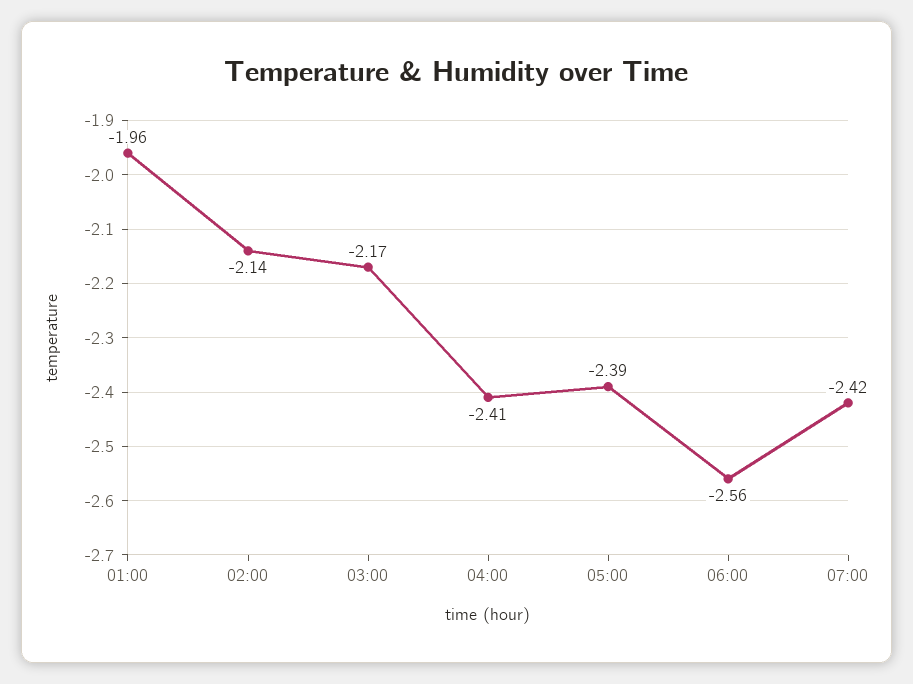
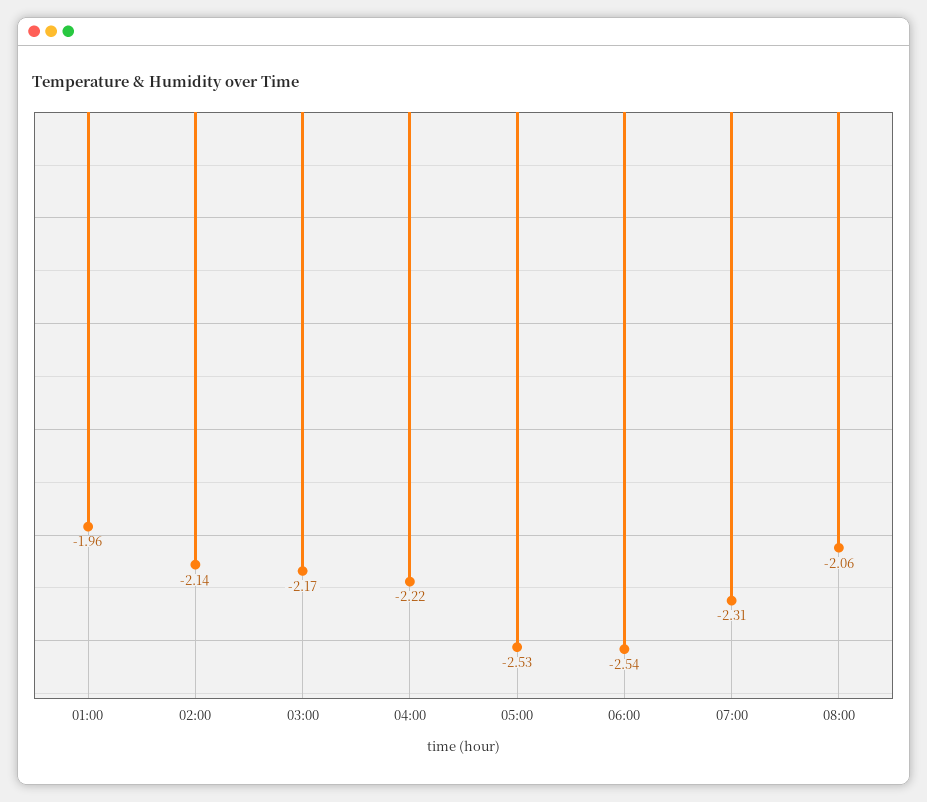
04:00: -2.41 -> -2.22
05:00: -2.39 -> -2.53
06:00: -2.56 -> -2.54
07:00: -2.42 -> -2.31
08:00: none -> -2.06

